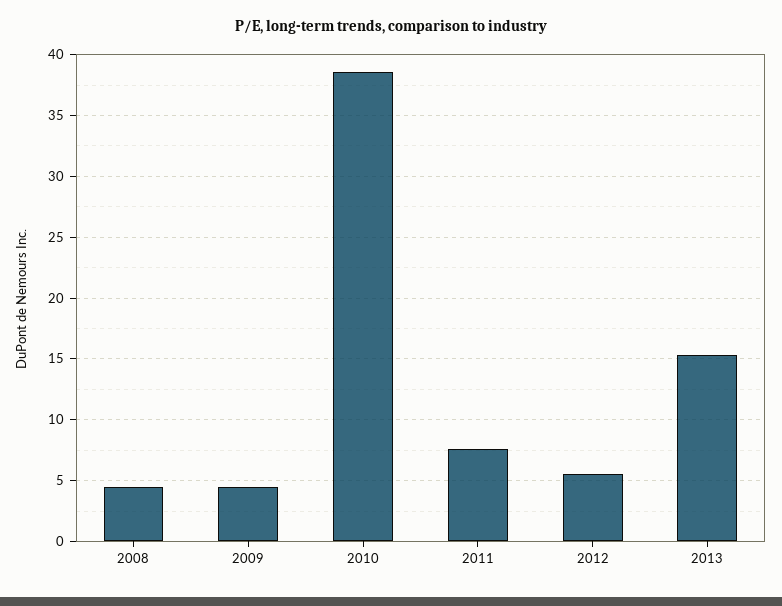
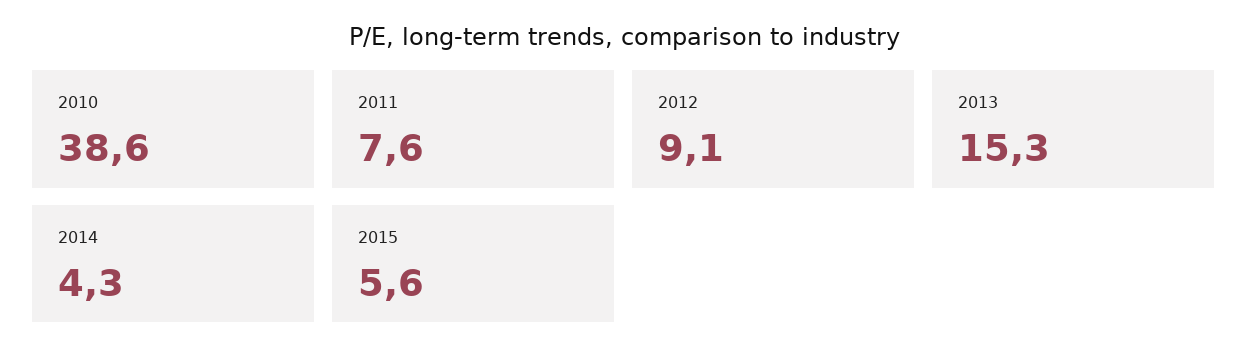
2008: 4.5 -> none
2009: 4.5 -> none
2012: 5.5 -> 9.1
2014: none -> 4.3
2015: none -> 5.6

